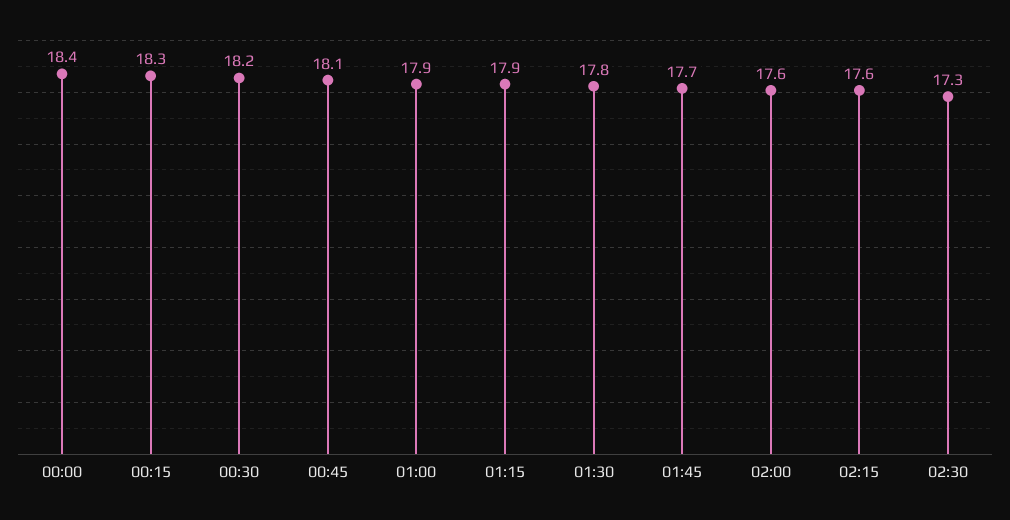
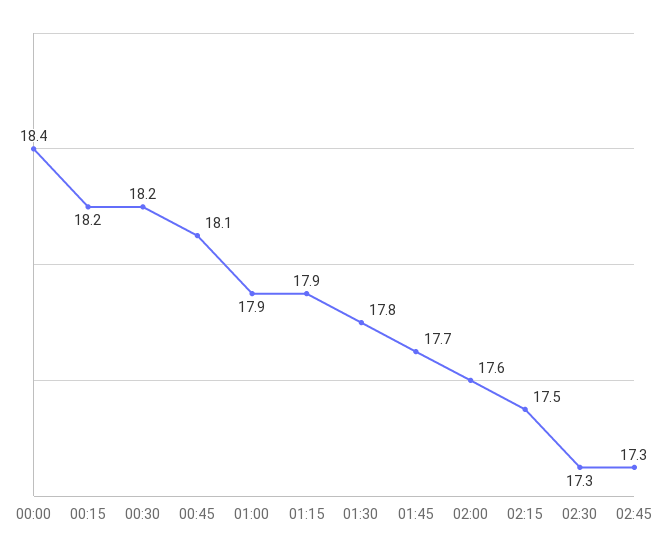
00:15: 18.3 -> 18.2
02:15: 17.6 -> 17.5
02:45: none -> 17.3

